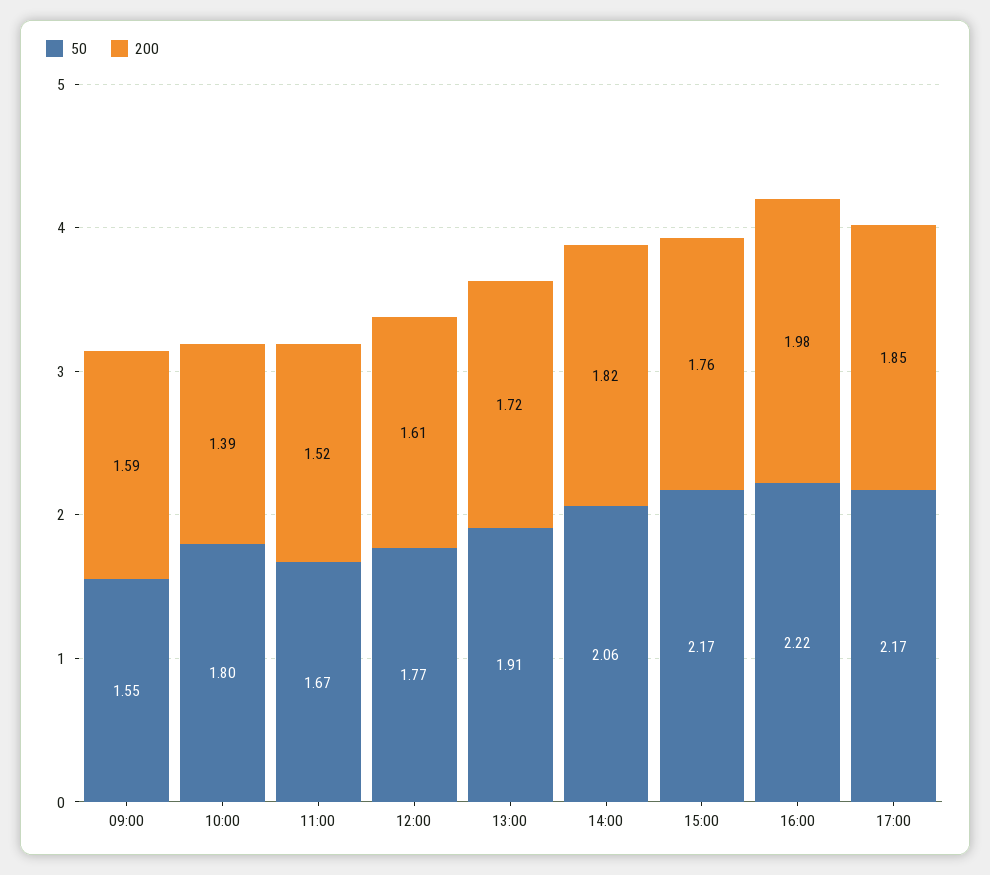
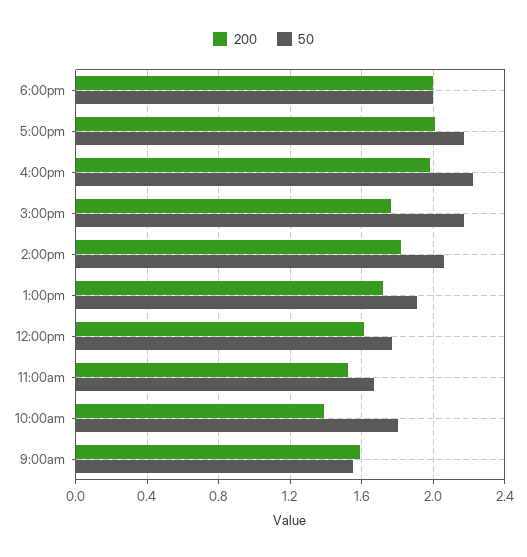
200, 17:00: 1.85 -> 2
200, 6:00pm: none -> 2
50, 6:00pm: none -> 2

